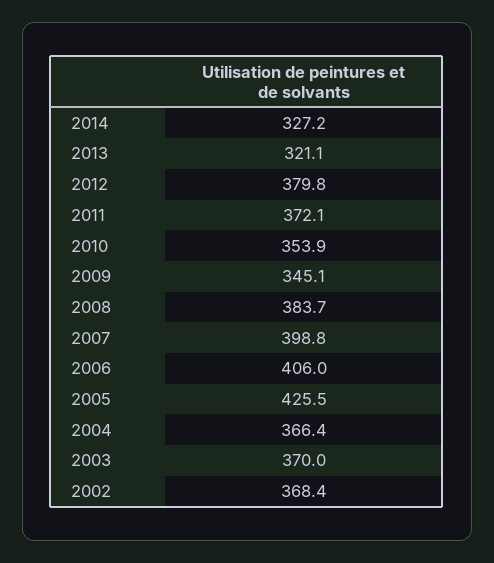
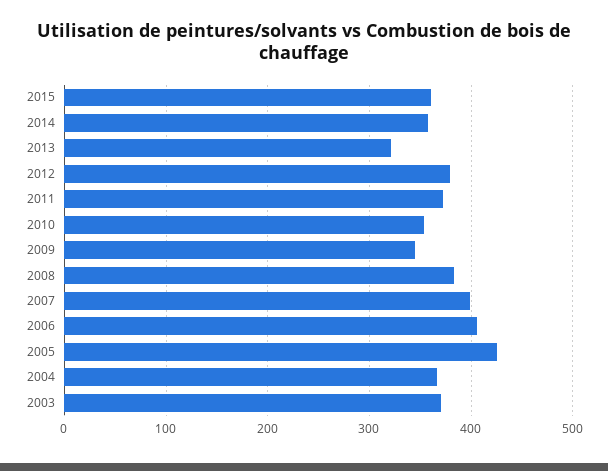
2014: 327.2 -> 360
2002: 368.4 -> none
2015: none -> 360

